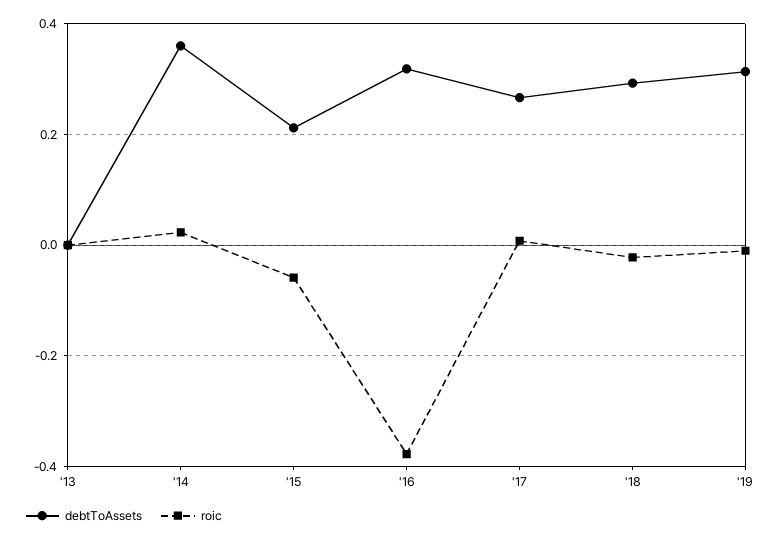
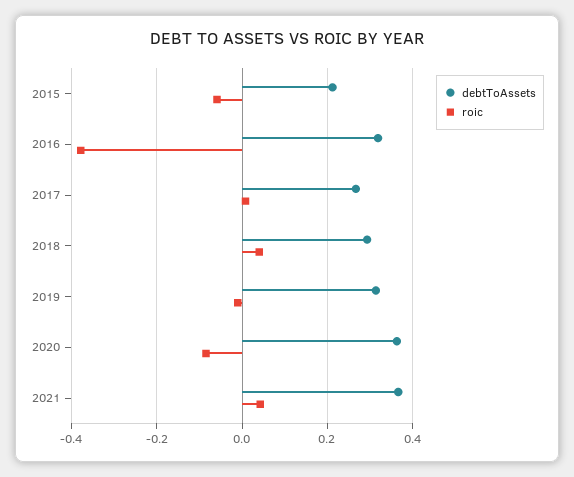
debtToAssets, '13: 0 -> none
roic, '13: 0 -> none
debtToAssets, '14: 0.36 -> none
roic, '14: 0.02 -> none
roic, '18: -0.02 -> 0.04
debtToAssets, 2020: none -> 0.36
roic, 2020: none -> -0.08
debtToAssets, 2021: none -> 0.36
roic, 2021: none -> 0.04

